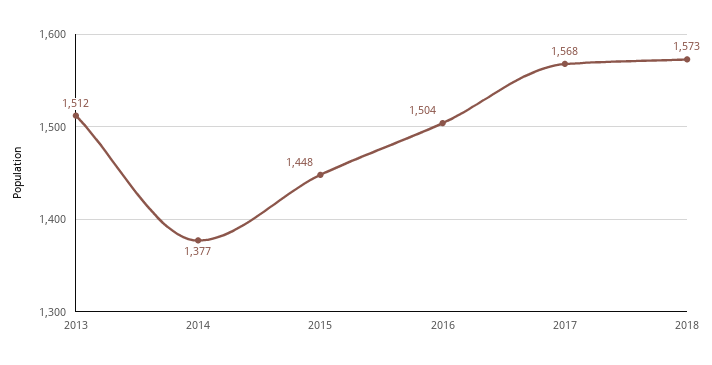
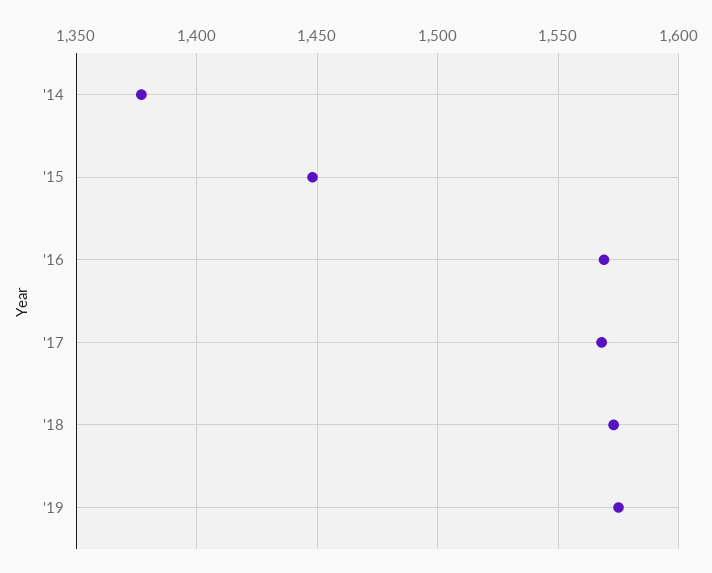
2013: 1512 -> none
2016: 1504 -> 1570
'19: none -> 1575

